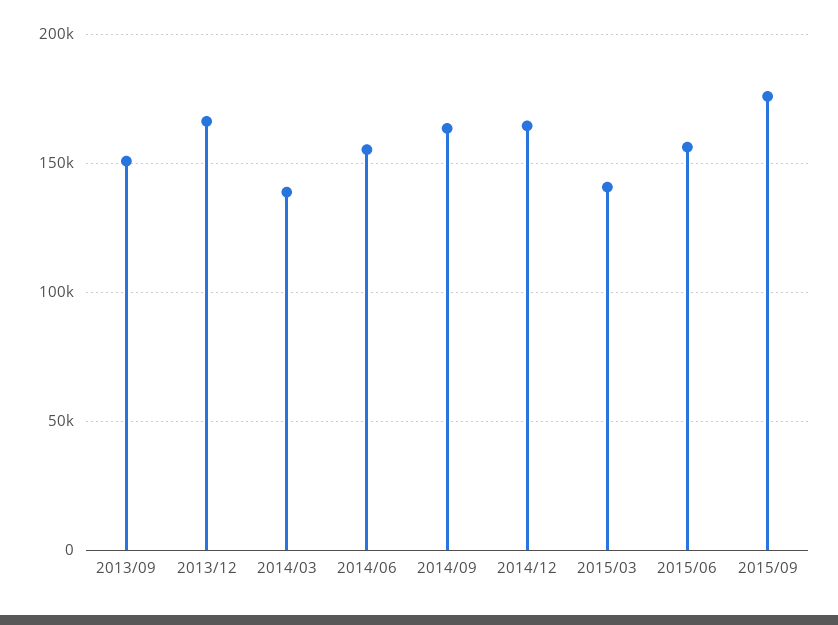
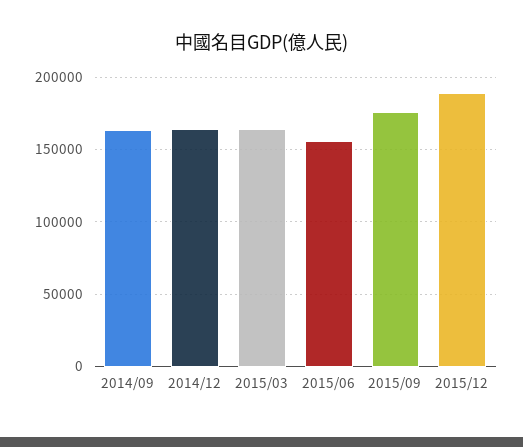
2013/09: 150000 -> none
2013/12: 165000 -> none
2014/03: 140000 -> none
2014/06: 155000 -> none
2015/03: 140000 -> 165000
2015/12: none -> 190000

